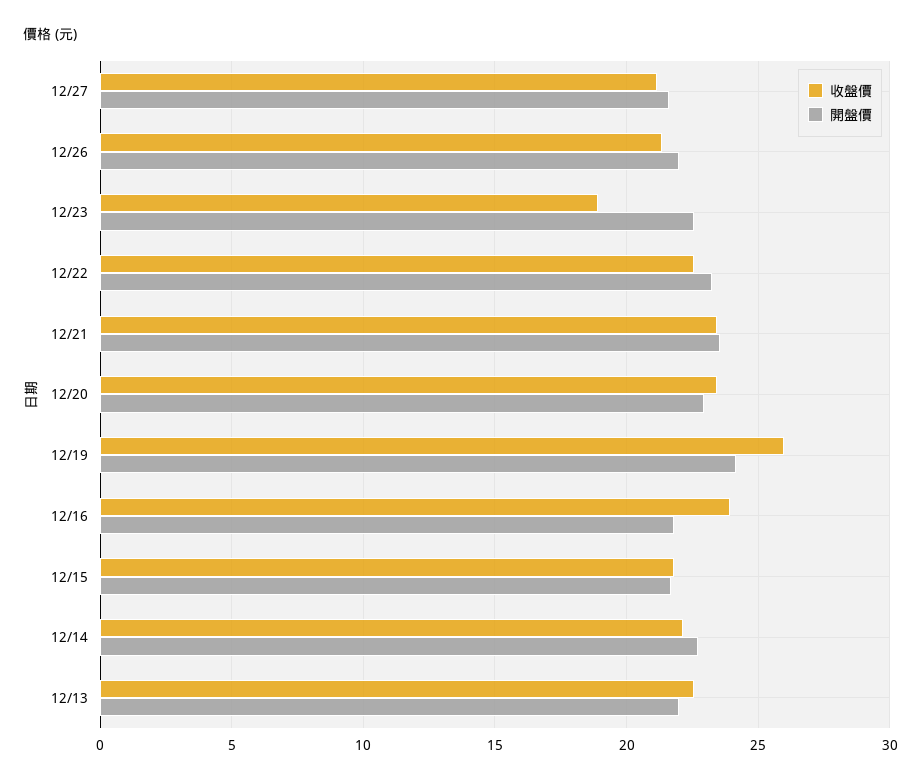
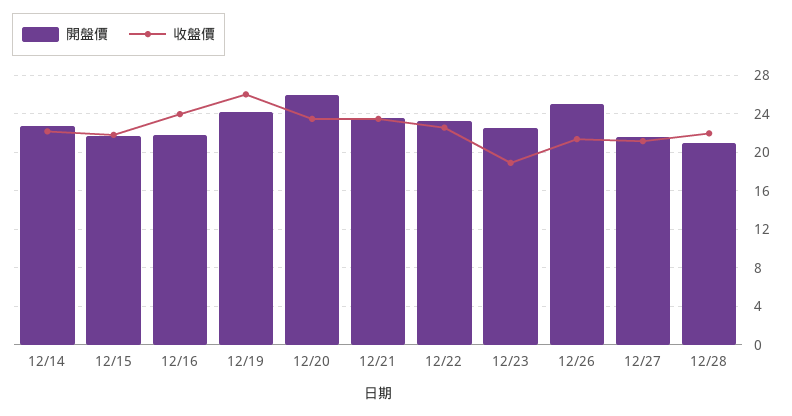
開盤價, 12/26: 22 -> 25
開盤價, 12/20: 23 -> 26
收盤價, 12/13: 22.5 -> none
開盤價, 12/13: 22 -> none
開盤價, 12/28: none -> 21
收盤價, 12/28: none -> 22

